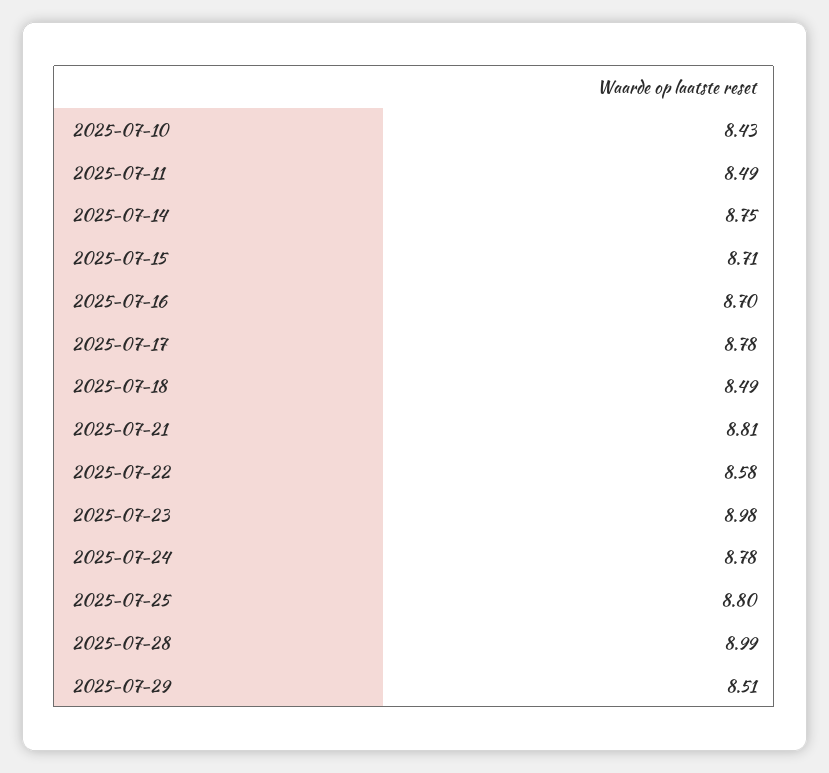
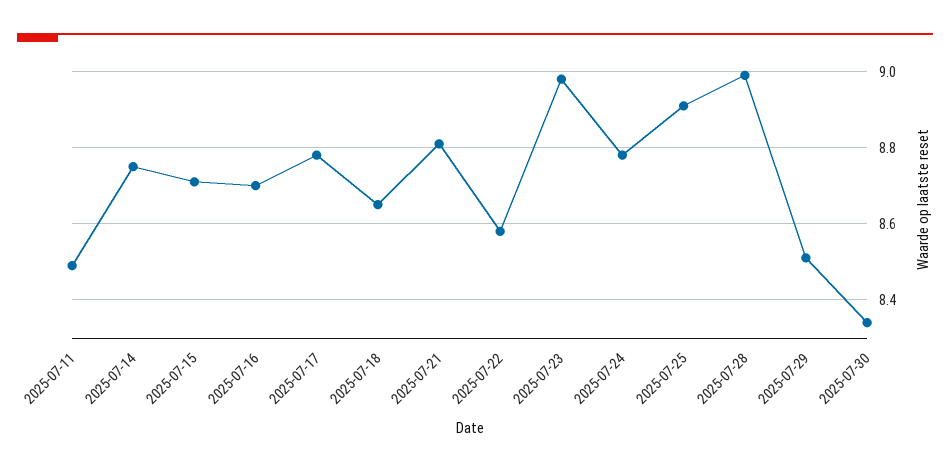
2025-07-10: 8.43 -> none
2025-07-18: 8.49 -> 8.65
2025-07-25: 8.8 -> 8.9
2025-07-30: none -> 8.35

